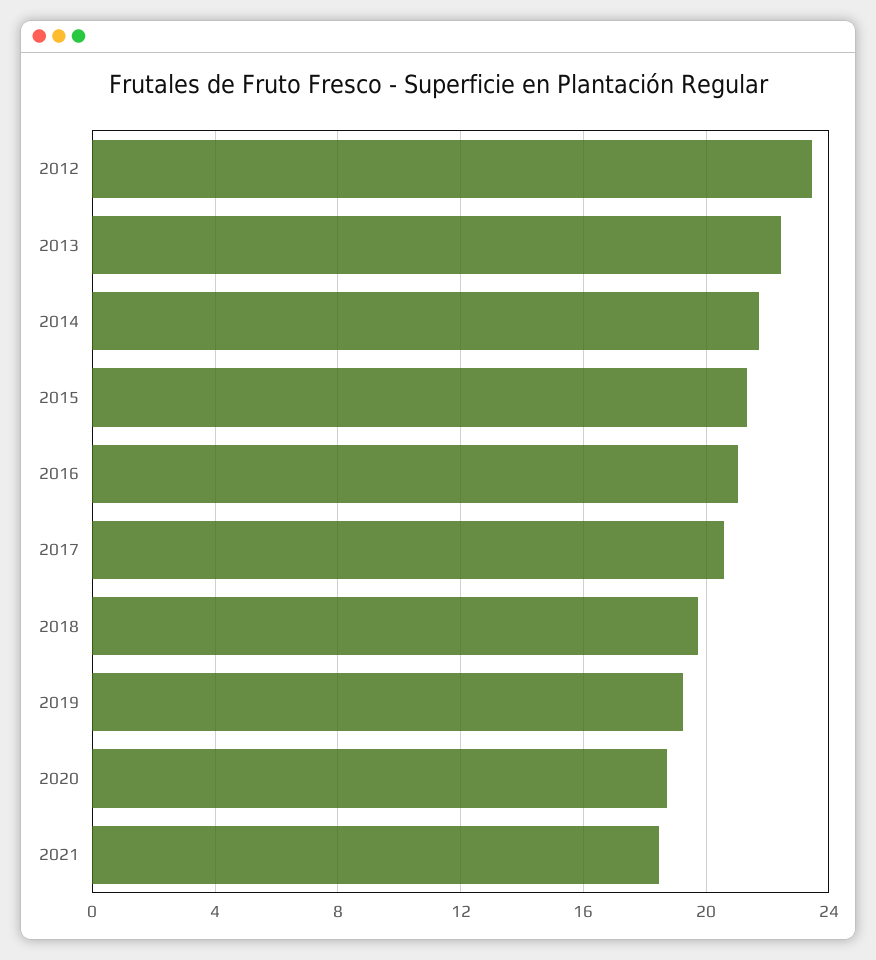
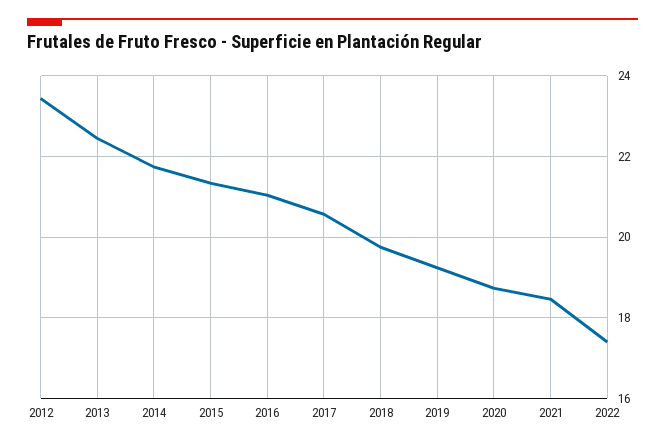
2022: none -> 17.4

